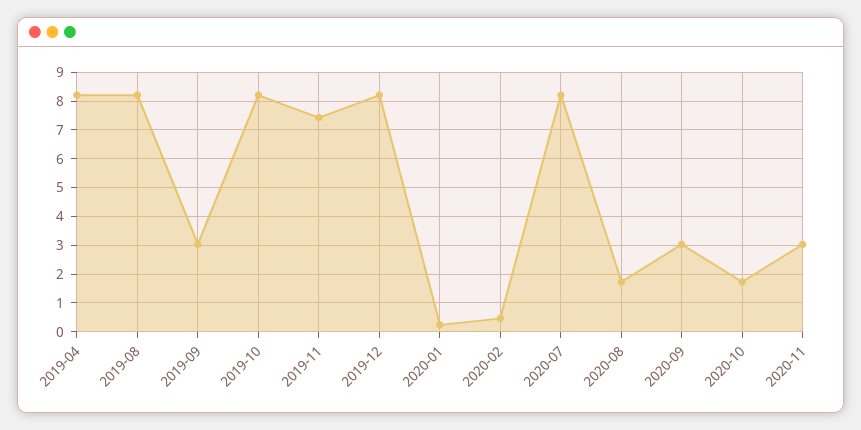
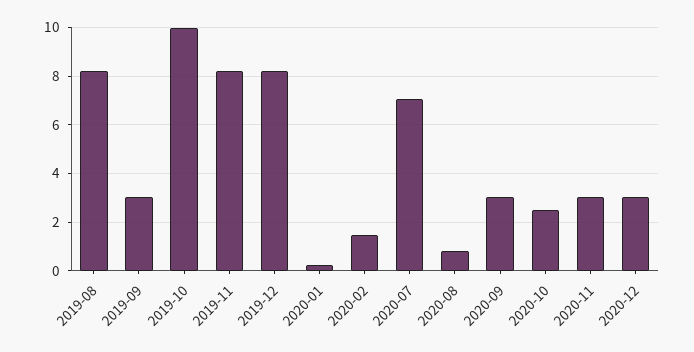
2019-04: 8.25 -> none
2019-10: 8.25 -> 10
2019-11: 7.5 -> 8.25
2020-02: 0.5 -> 1.5
2020-07: 8.25 -> 7
2020-08: 1.75 -> 0.75
2020-10: 1.75 -> 2.5
2020-12: none -> 3

